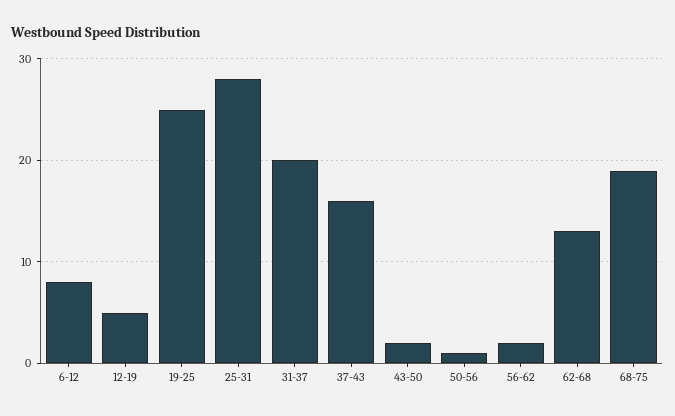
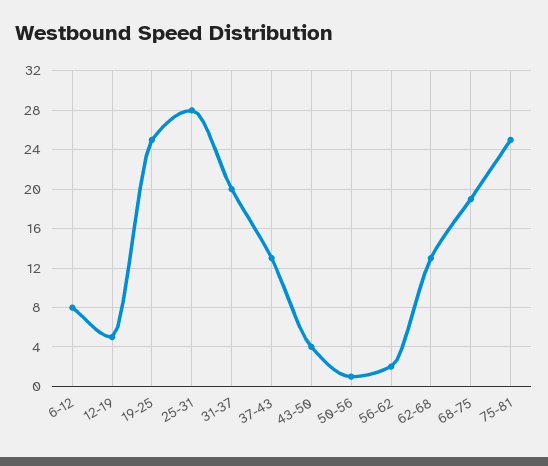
37-43: 16 -> 13
43-50: 2 -> 4
75-81: none -> 25

